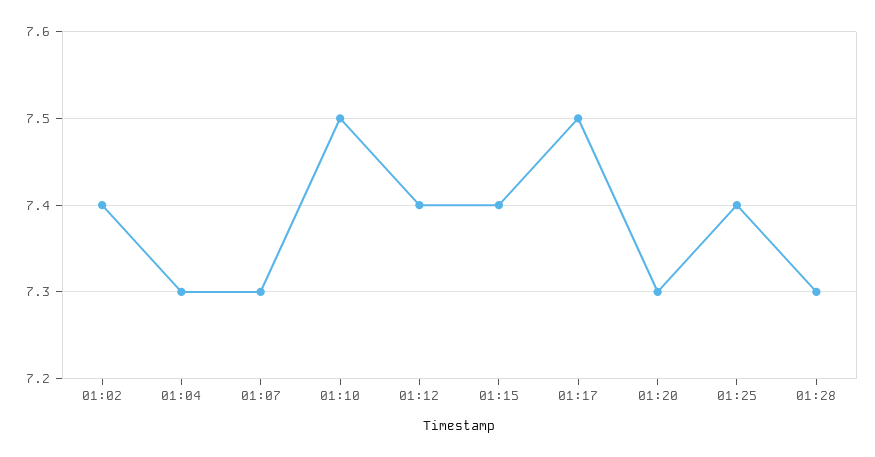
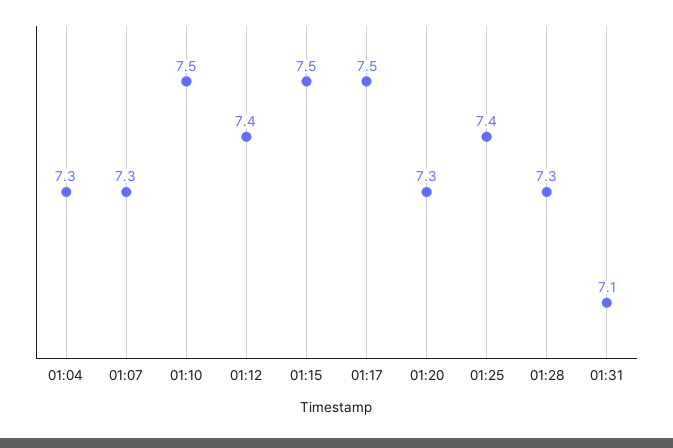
01:02: 7.4 -> none
01:15: 7.4 -> 7.5
01:31: none -> 7.1

